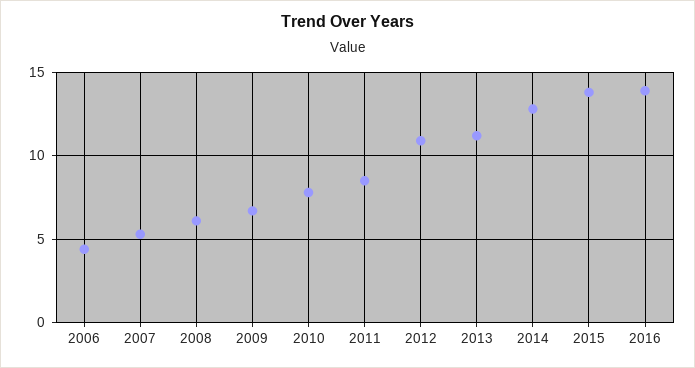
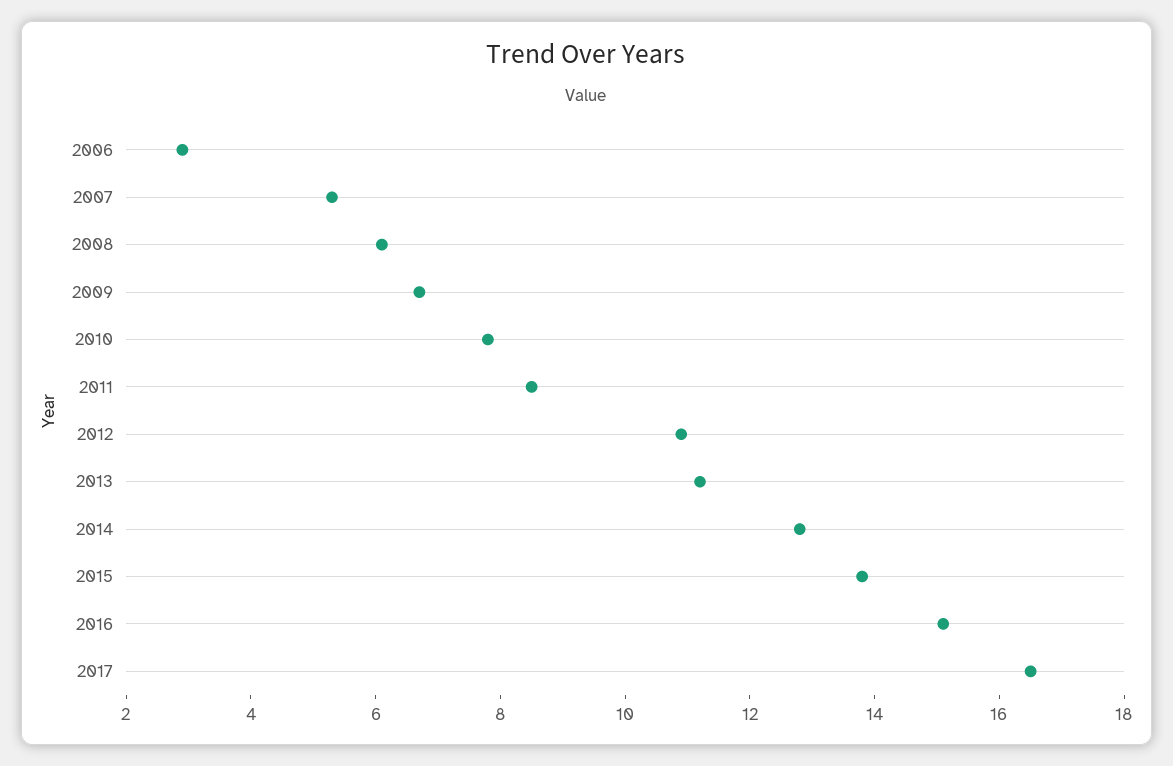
2006: 4.5 -> 3
2016: 14 -> 15
2017: none -> 16.5

